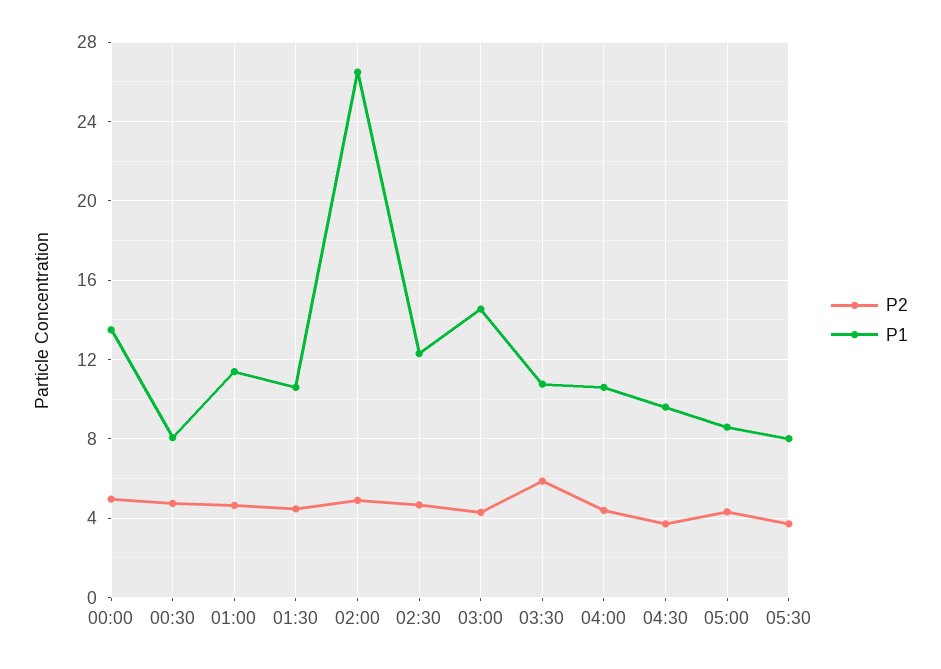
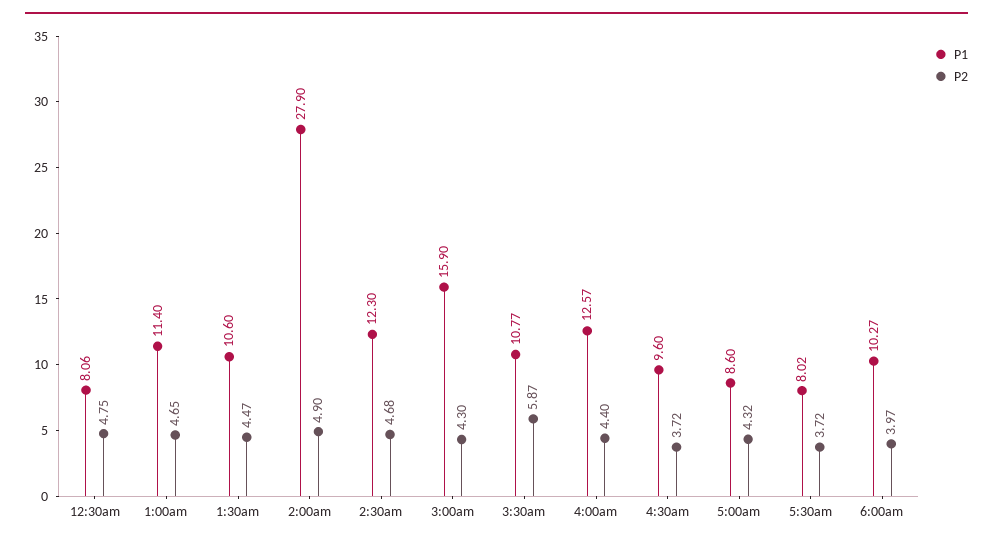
P2, 00:00: 5 -> none
P1, 00:00: 13.5 -> none
P1, 02:00: 26.5 -> 27.9
P1, 03:00: 14.5 -> 15.9
P1, 04:00: 10.5 -> 12.57
P1, 6:00am: none -> 10.27
P2, 6:00am: none -> 3.97

